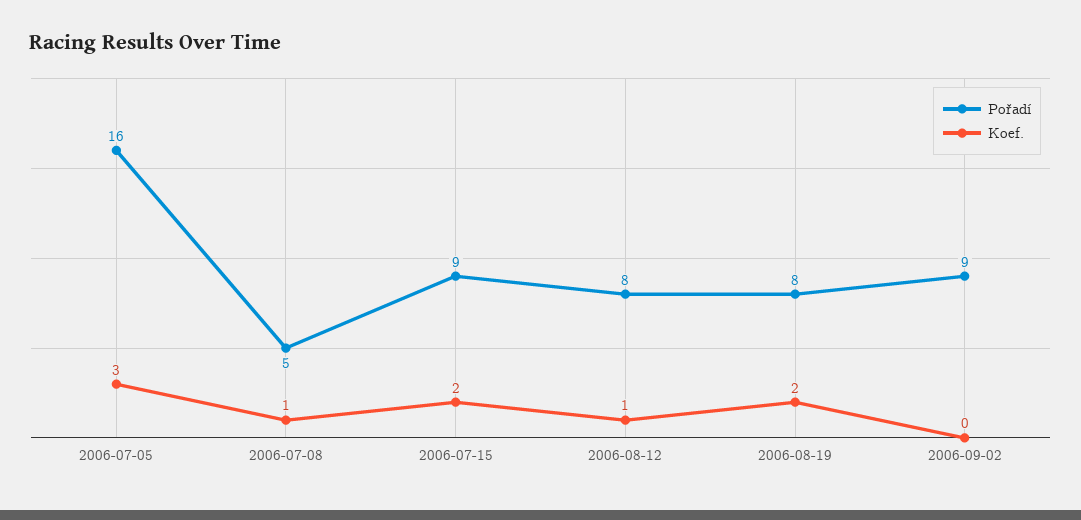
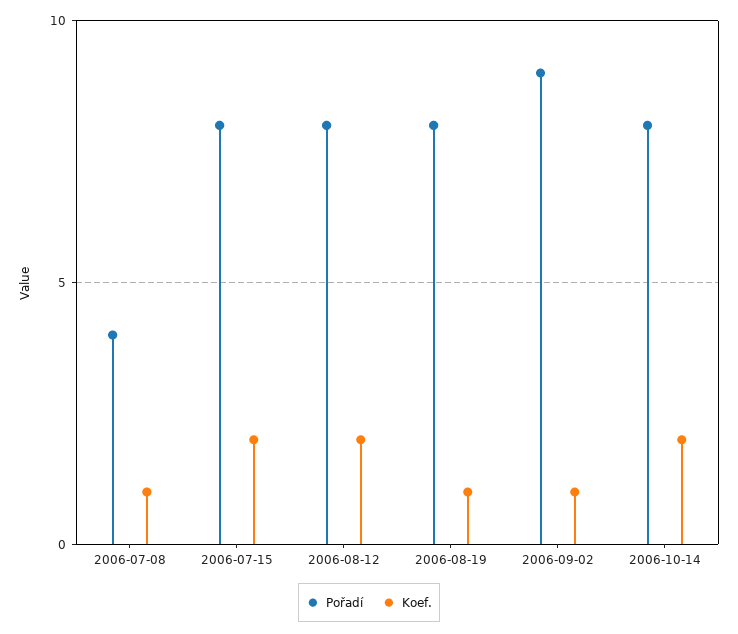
Pořadí, 2006-07-05: 16 -> none
Koef., 2006-07-05: 3 -> none
Pořadí, 2006-07-08: 5 -> 4
Pořadí, 2006-07-15: 9 -> 8
Koef., 2006-08-12: 1 -> 2
Koef., 2006-08-19: 2 -> 1
Koef., 2006-09-02: 0 -> 1
Pořadí, 2006-10-14: none -> 8
Koef., 2006-10-14: none -> 2

